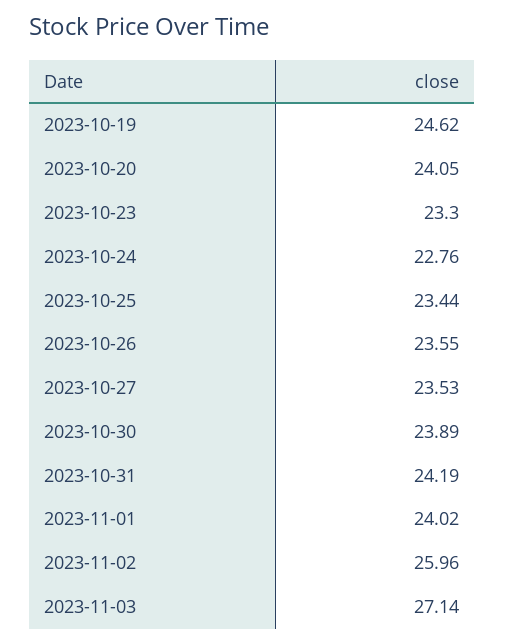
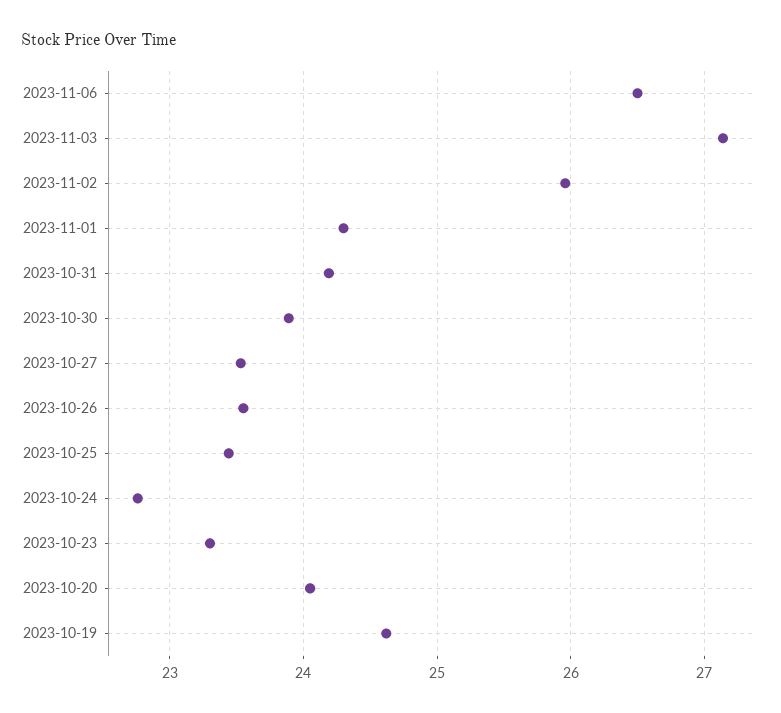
2023-11-01: 24.02 -> 24.3
2023-11-06: none -> 26.5

